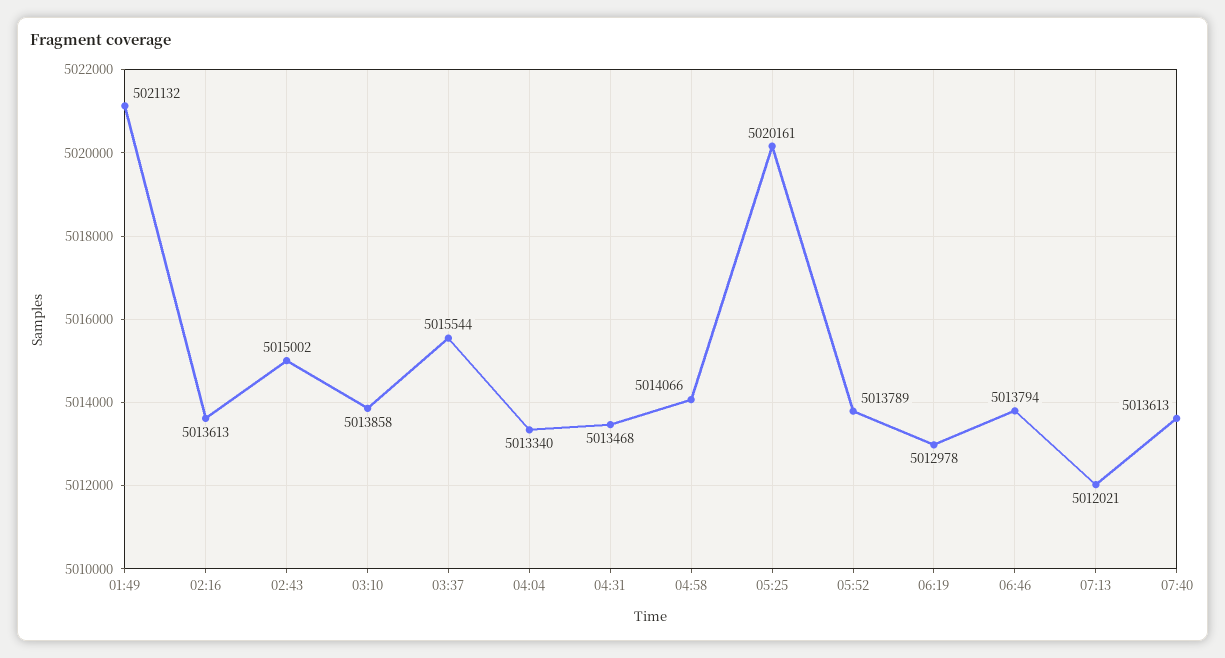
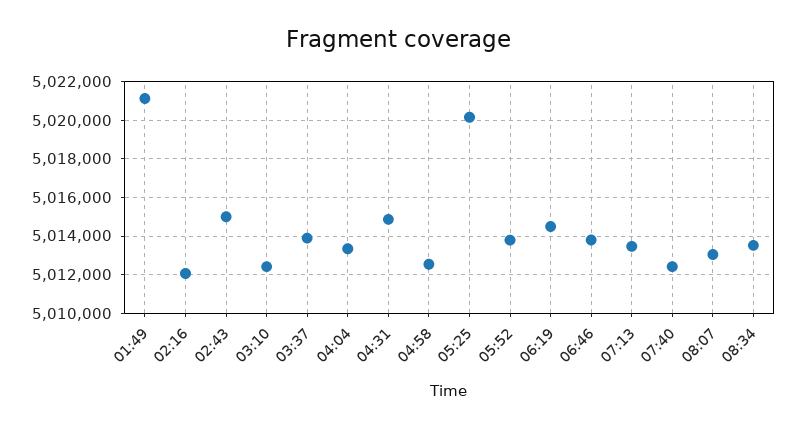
02:16: 5013613 -> 5012000
03:10: 5013858 -> 5012500
03:37: 5015544 -> 5014000
04:31: 5013468 -> 5015000
04:58: 5014066 -> 5012500
06:19: 5012978 -> 5014500
07:13: 5012021 -> 5013500
07:40: 5013613 -> 5012500
08:07: none -> 5013000
08:34: none -> 5013500

